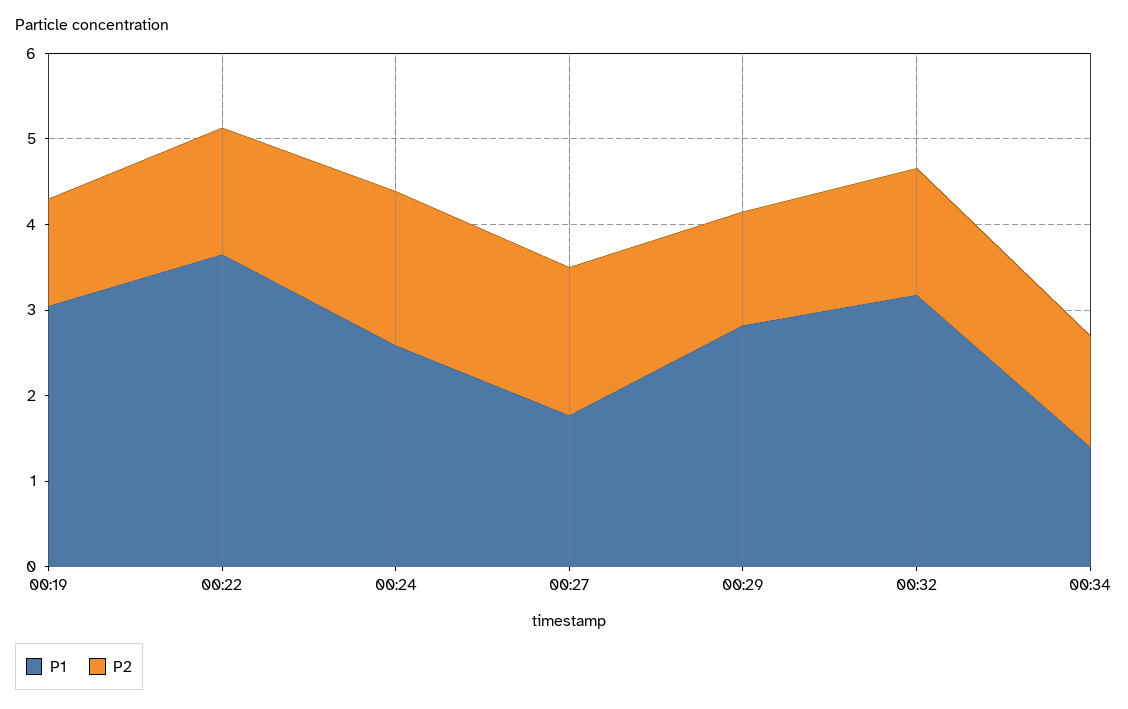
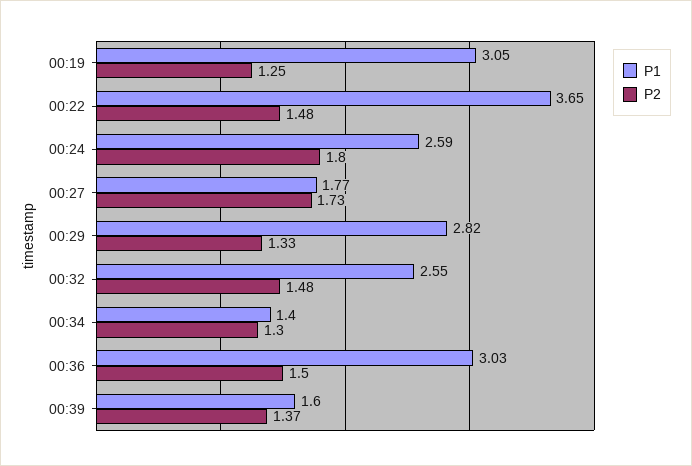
P1, 00:32: 3.2 -> 2.55
P1, 00:36: none -> 3.03
P2, 00:36: none -> 1.5
P1, 00:39: none -> 1.6
P2, 00:39: none -> 1.37

